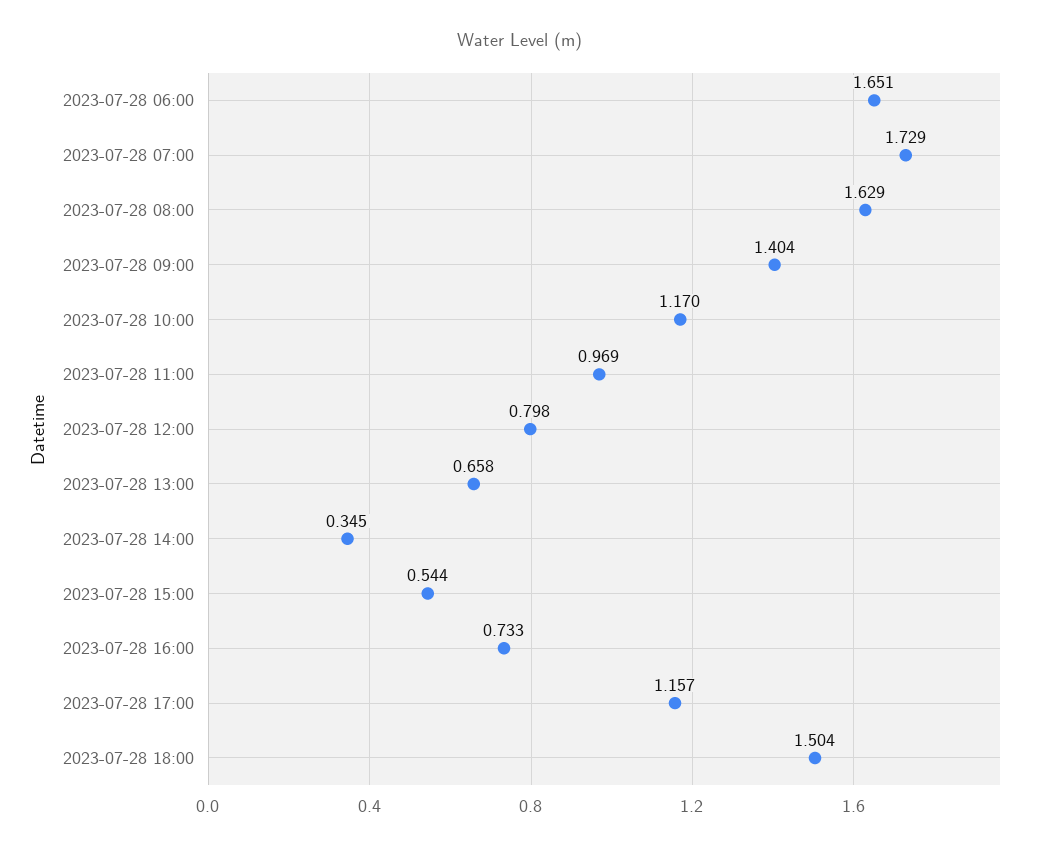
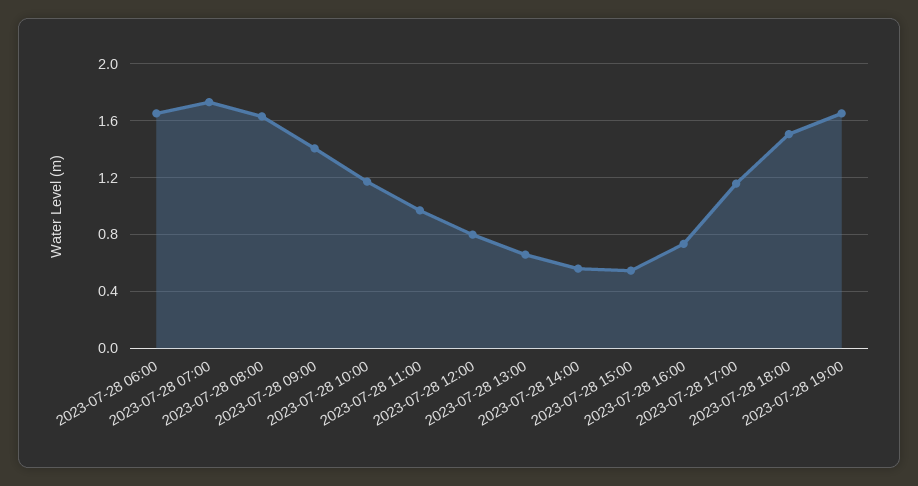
2023-07-28 14:00: 0.345 -> 0.55
2023-07-28 19:00: none -> 1.65

